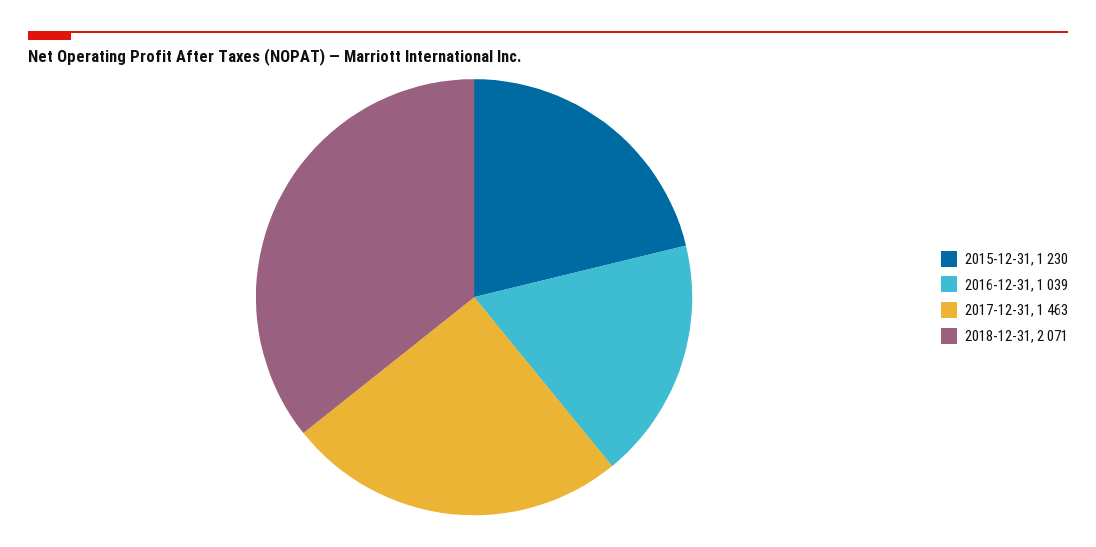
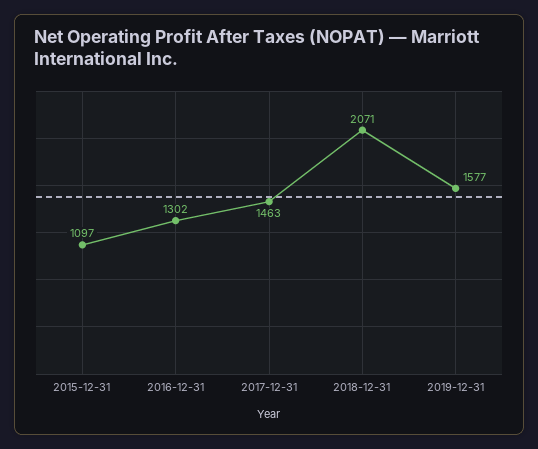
2015-12-31: 1230 -> 1097
2016-12-31: 1039 -> 1302
2019-12-31: none -> 1577

